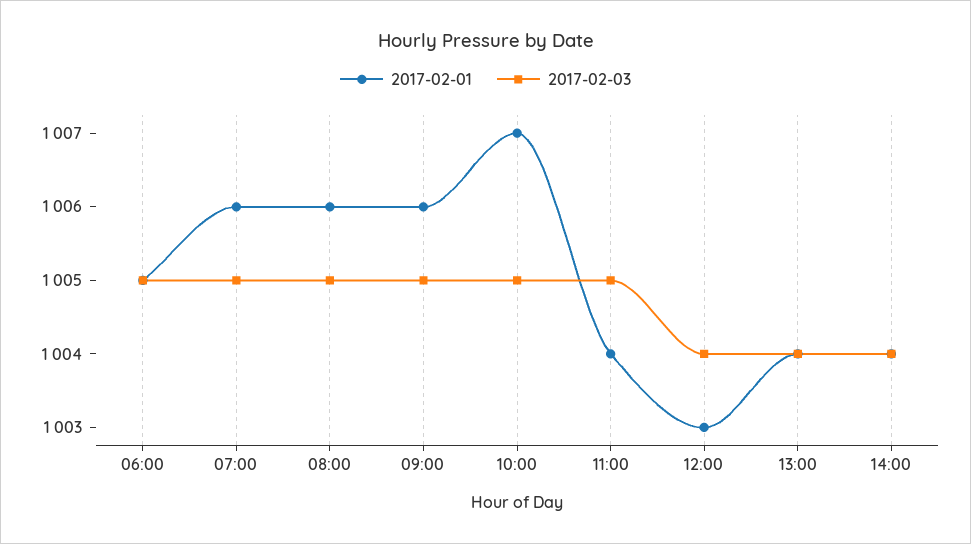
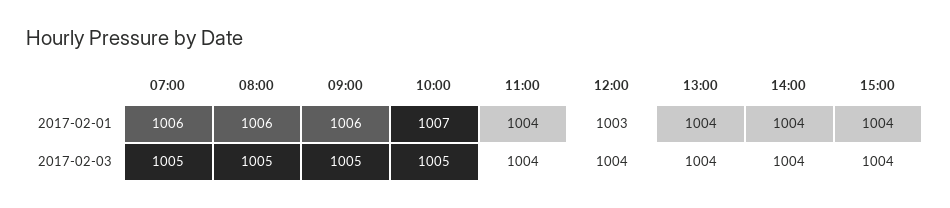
2017-02-01, 06:00: 1005 -> none
2017-02-03, 06:00: 1005 -> none
2017-02-03, 11:00: 1005 -> 1004
2017-02-01, 15:00: none -> 1004
2017-02-03, 15:00: none -> 1004

